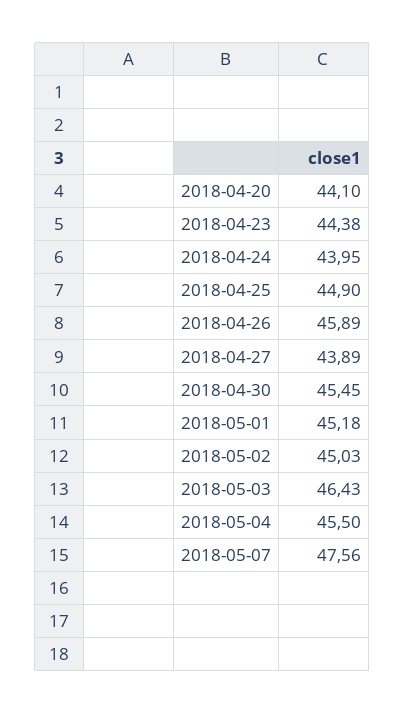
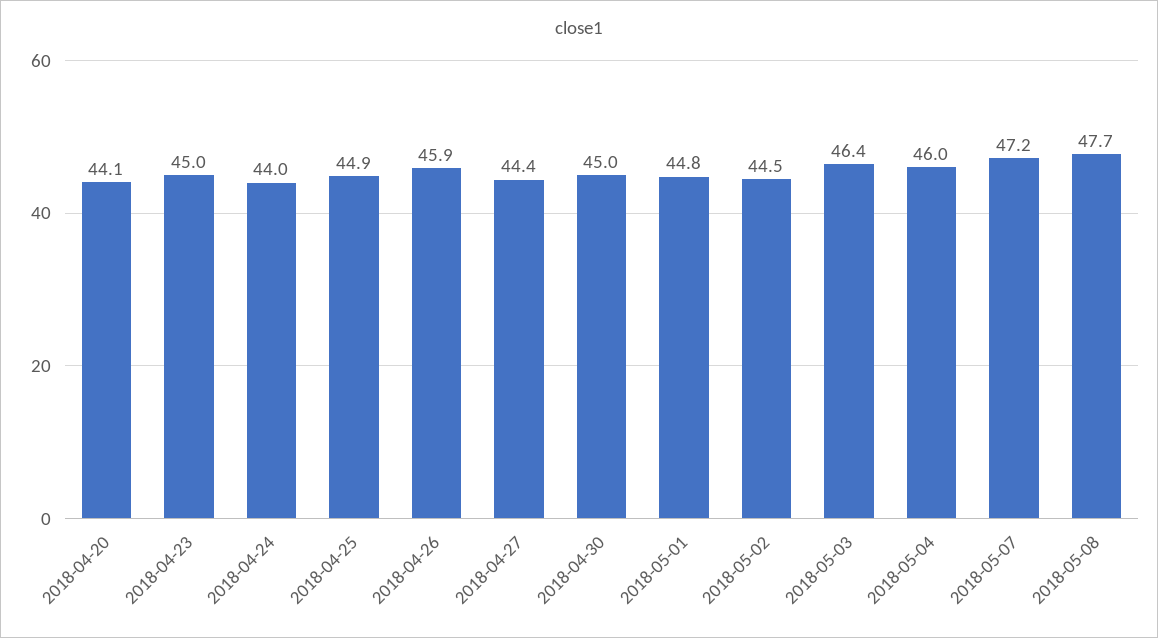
2018-04-23: 44.38 -> 45
2018-04-27: 43.89 -> 44.4
2018-04-30: 45.45 -> 45
2018-05-01: 45.18 -> 44.8
2018-05-02: 45.03 -> 44.5
2018-05-04: 45.5 -> 46
2018-05-07: 47.56 -> 47.2
2018-05-08: none -> 47.7

